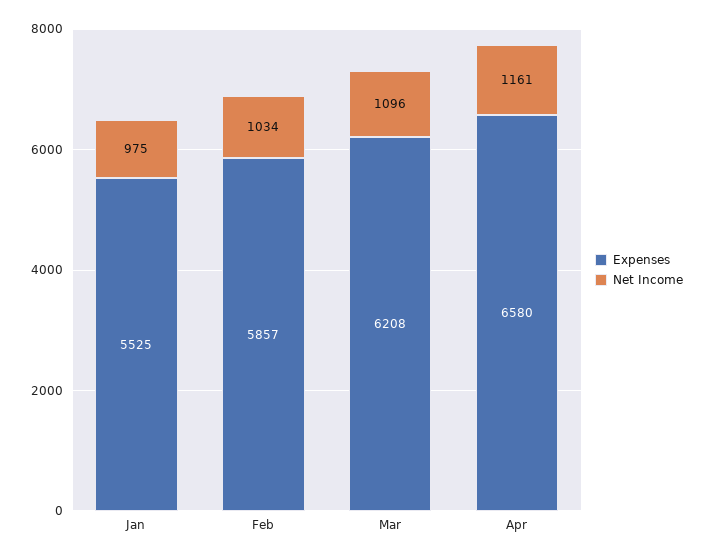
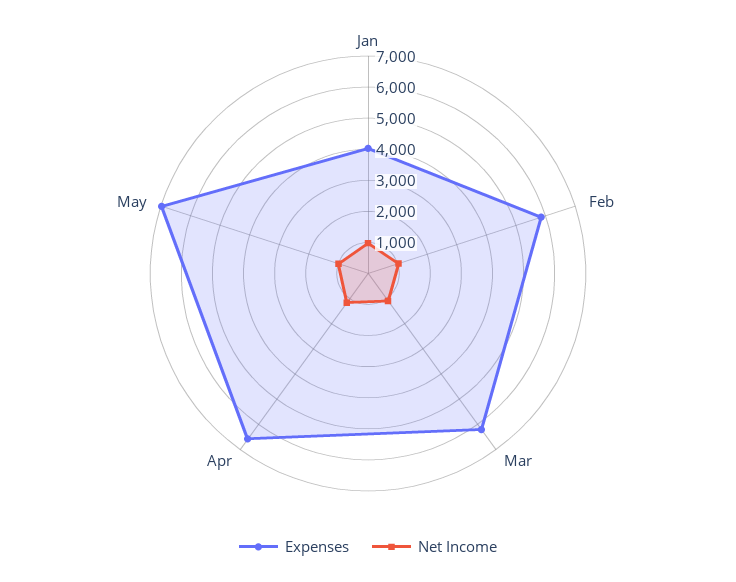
Expenses, Jan: 5525 -> 4000
Expenses, May: none -> 7000
Net Income, May: none -> 1000

